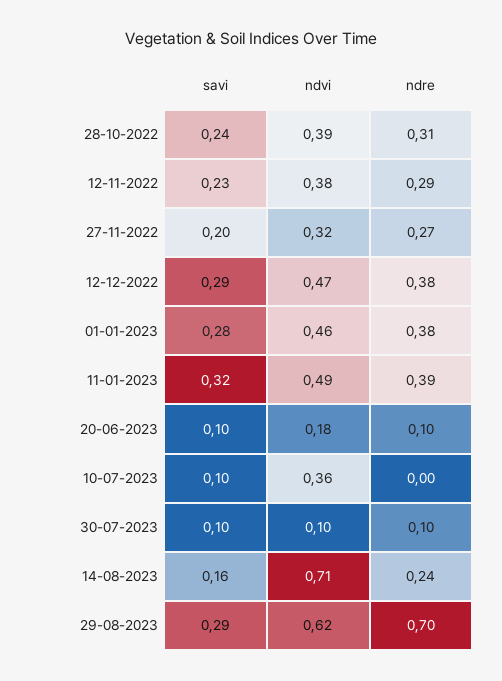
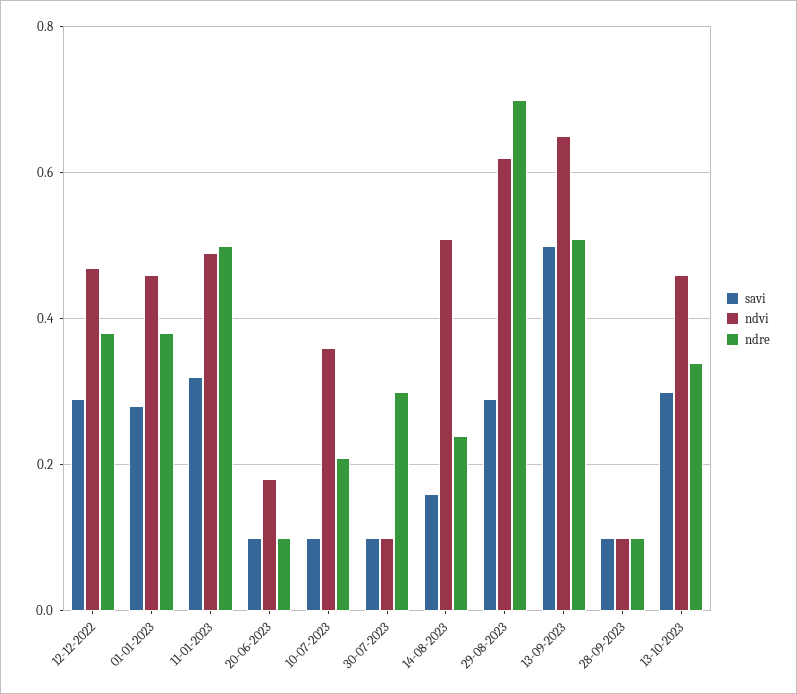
savi, 28-10-2022: 0.24 -> none
ndvi, 28-10-2022: 0.39 -> none
ndre, 28-10-2022: 0.31 -> none
savi, 12-11-2022: 0.23 -> none
ndvi, 12-11-2022: 0.38 -> none
ndre, 12-11-2022: 0.29 -> none
savi, 27-11-2022: 0.2 -> none
ndvi, 27-11-2022: 0.32 -> none
ndre, 27-11-2022: 0.27 -> none
ndre, 11-01-2023: 0.39 -> 0.5
ndre, 10-07-2023: 0 -> 0.2
ndre, 30-07-2023: 0.1 -> 0.3
ndvi, 14-08-2023: 0.71 -> 0.5
savi, 13-09-2023: none -> 0.5
ndvi, 13-09-2023: none -> 0.65
ndre, 13-09-2023: none -> 0.5
savi, 28-09-2023: none -> 0.1
ndvi, 28-09-2023: none -> 0.1
ndre, 28-09-2023: none -> 0.1
savi, 13-10-2023: none -> 0.3
ndvi, 13-10-2023: none -> 0.45
ndre, 13-10-2023: none -> 0.35

